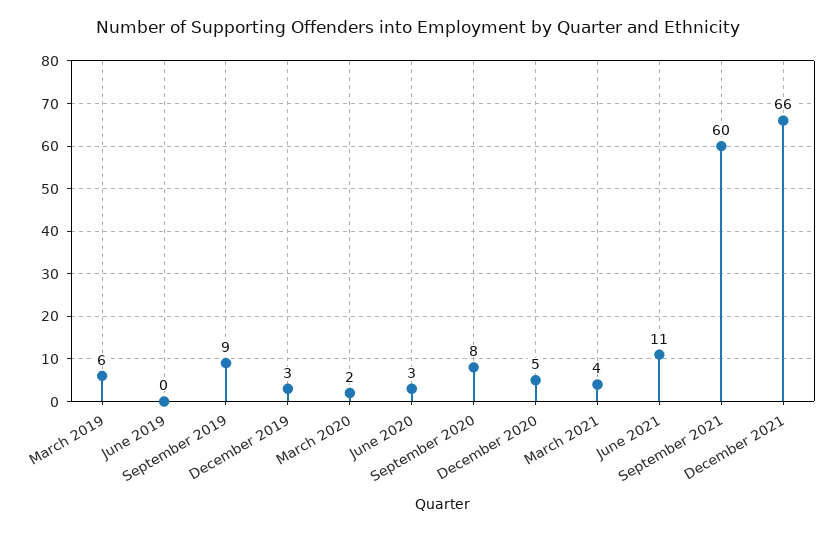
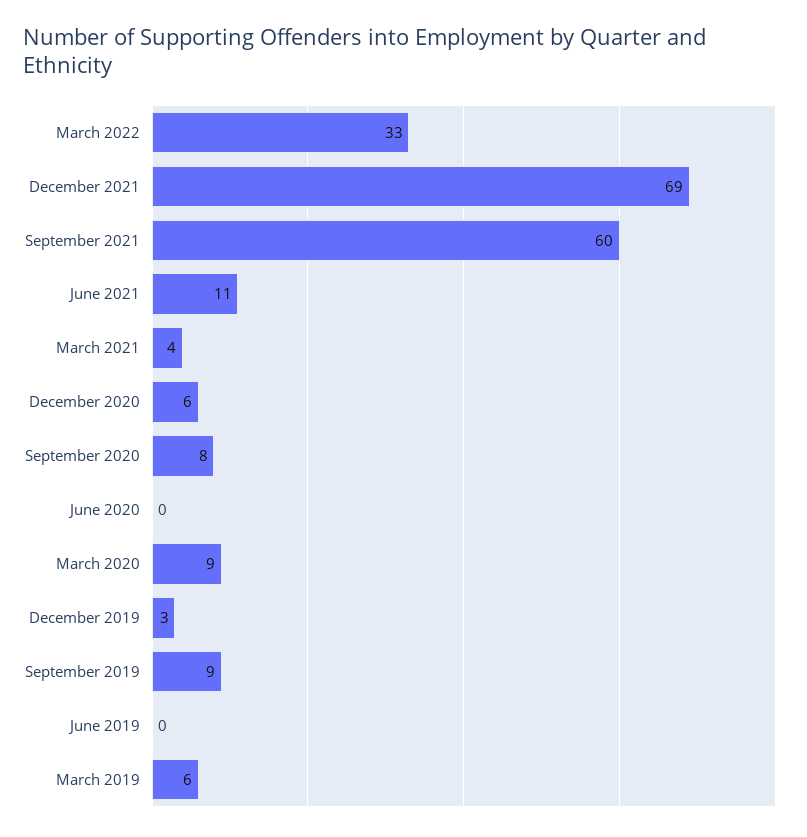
March 2020: 2 -> 9
June 2020: 3 -> 0
December 2020: 5 -> 6
December 2021: 66 -> 69
March 2022: none -> 33

